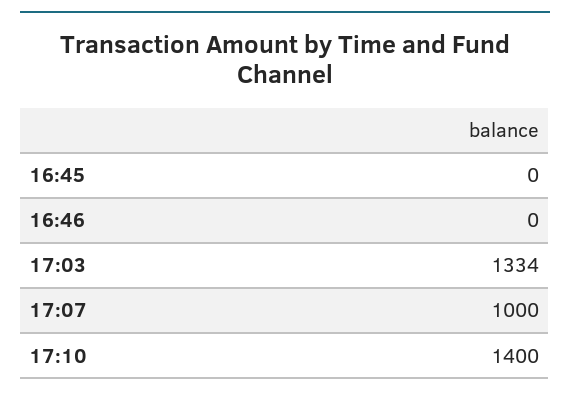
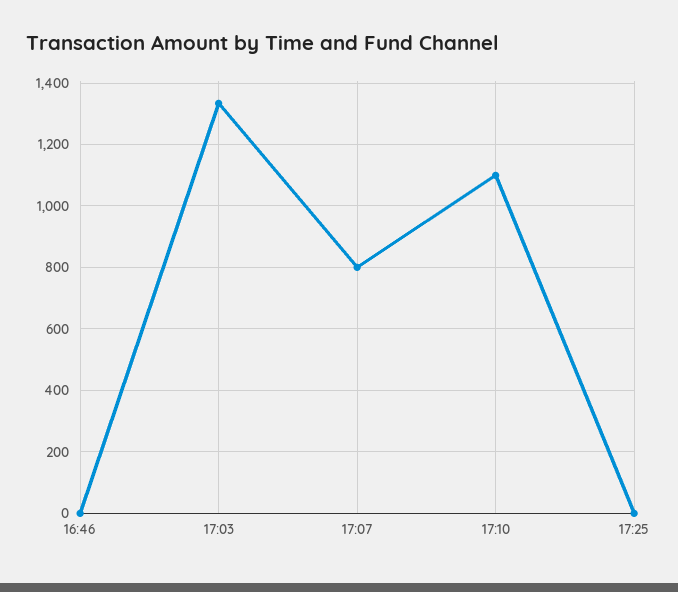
16:45: 0 -> none
17:07: 1000 -> 800
17:10: 1400 -> 1100
17:25: none -> 0

